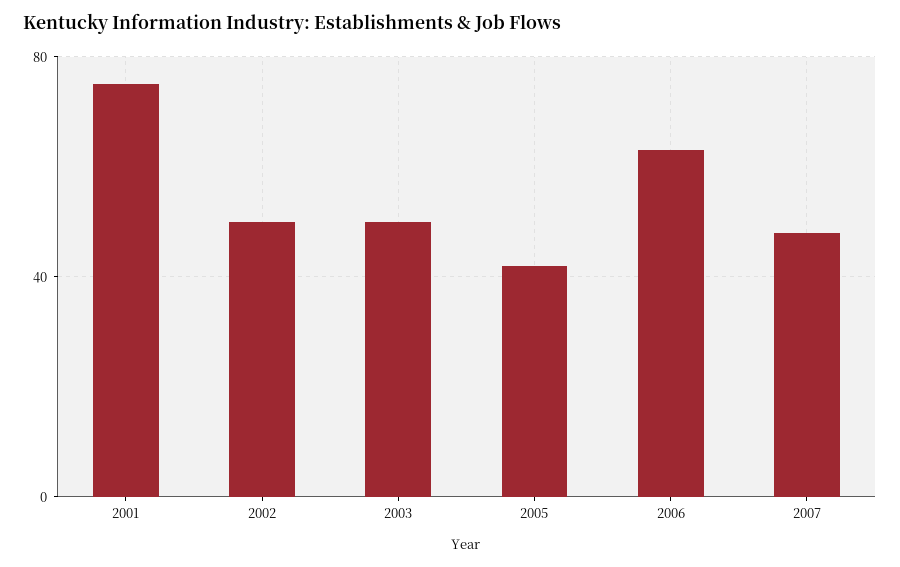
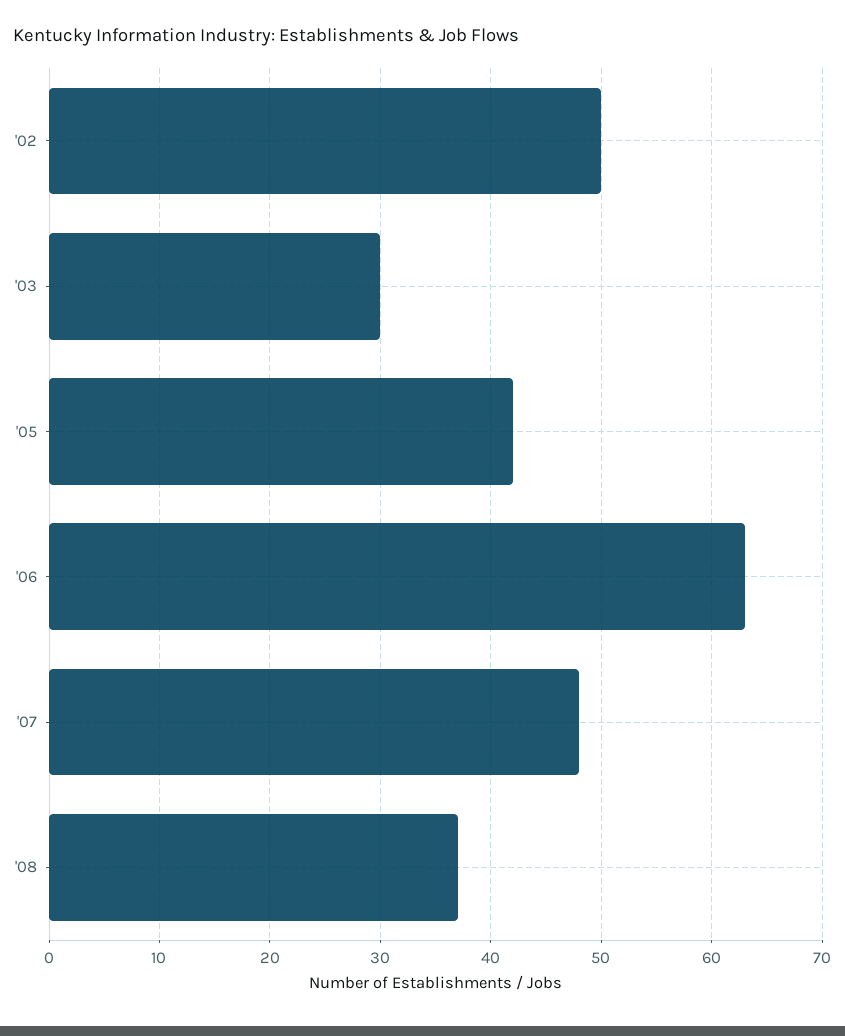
2001: 75 -> none
2003: 50 -> 30
'08: none -> 37

